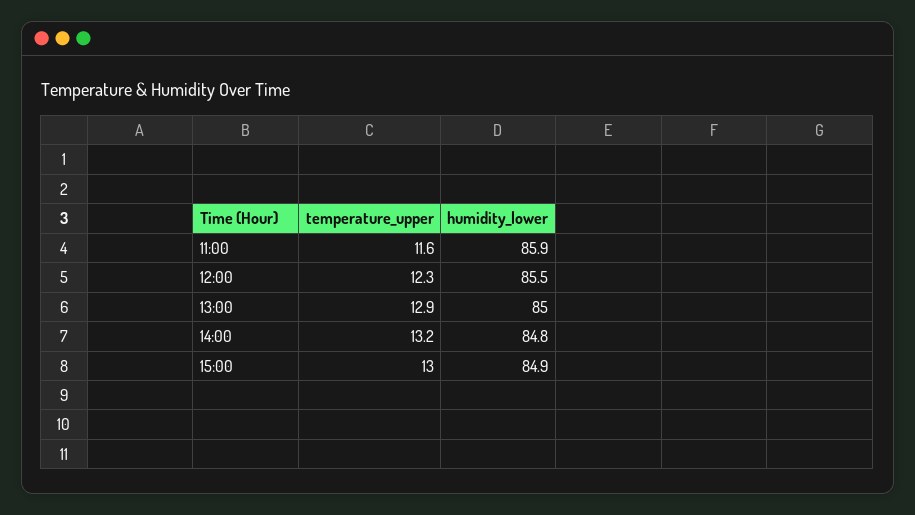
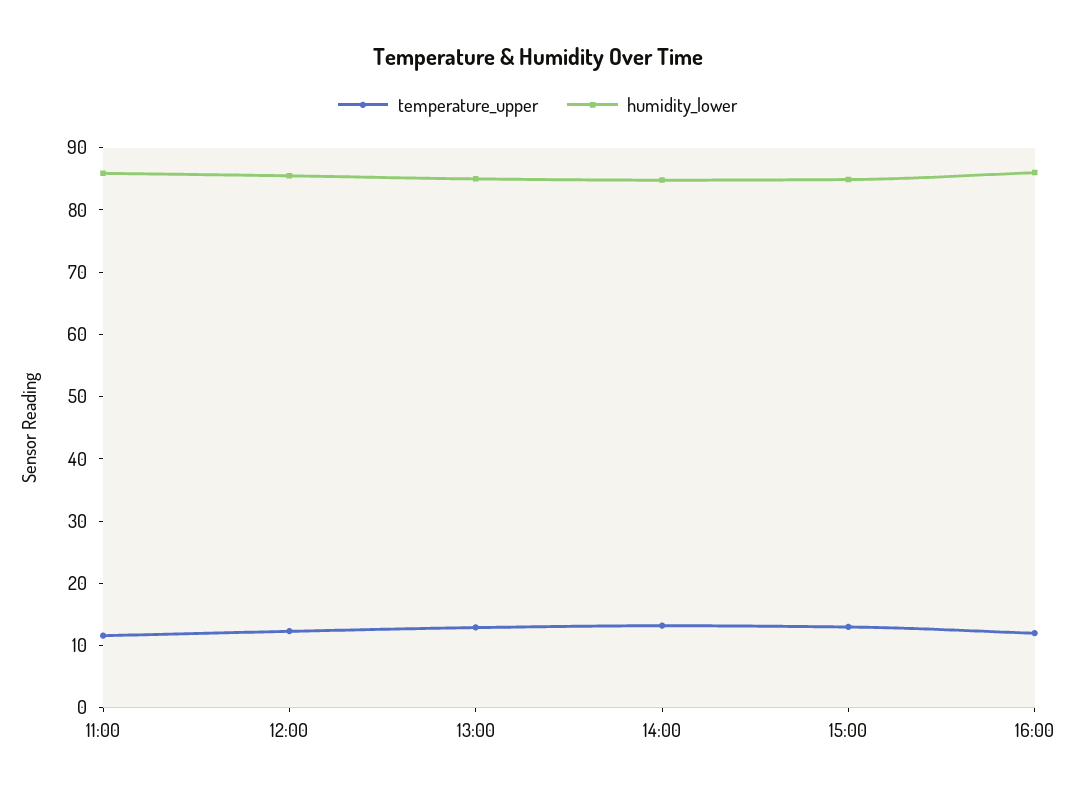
temperature_upper, 16:00: none -> 12
humidity_lower, 16:00: none -> 86

